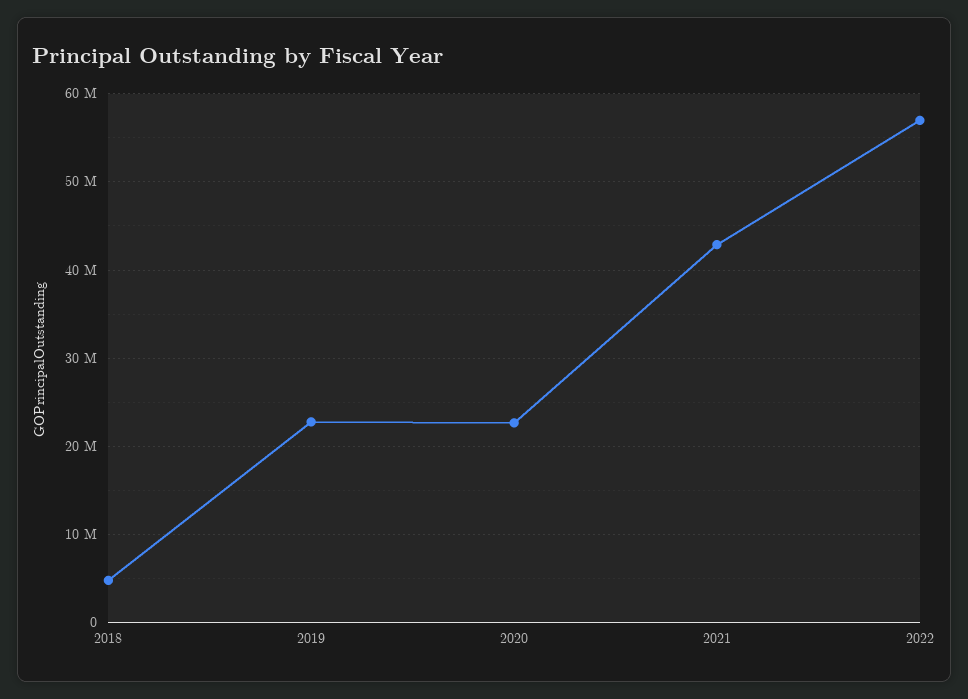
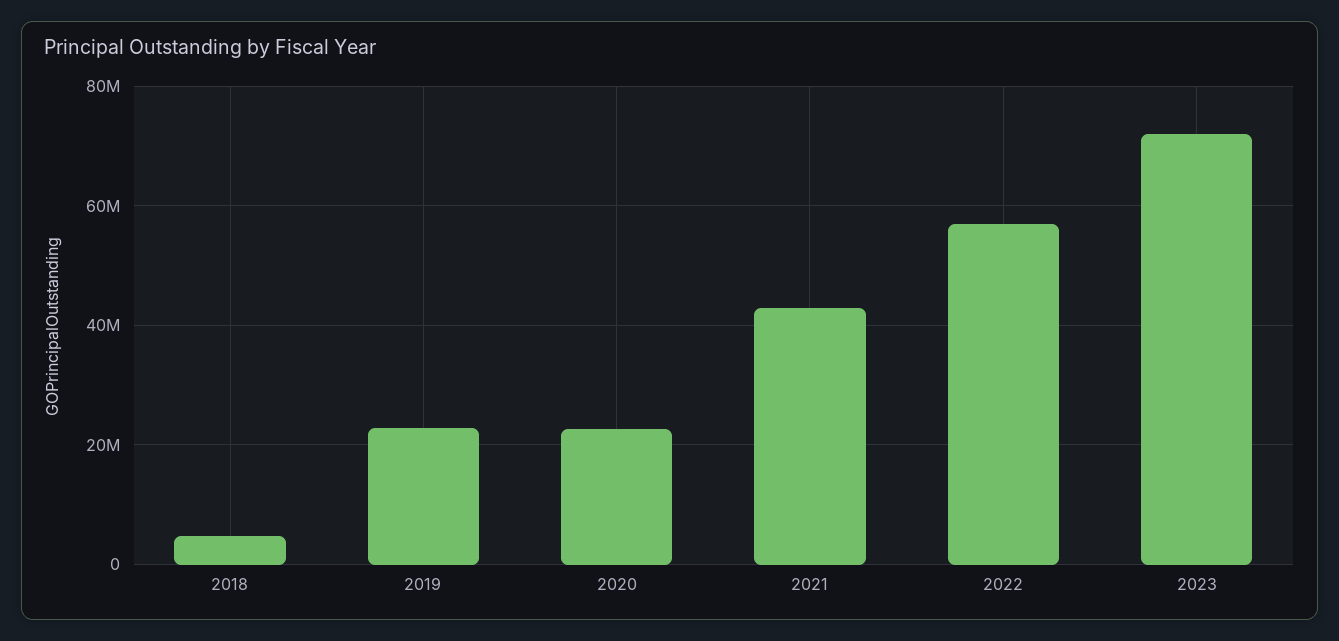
2023: none -> 72000000

